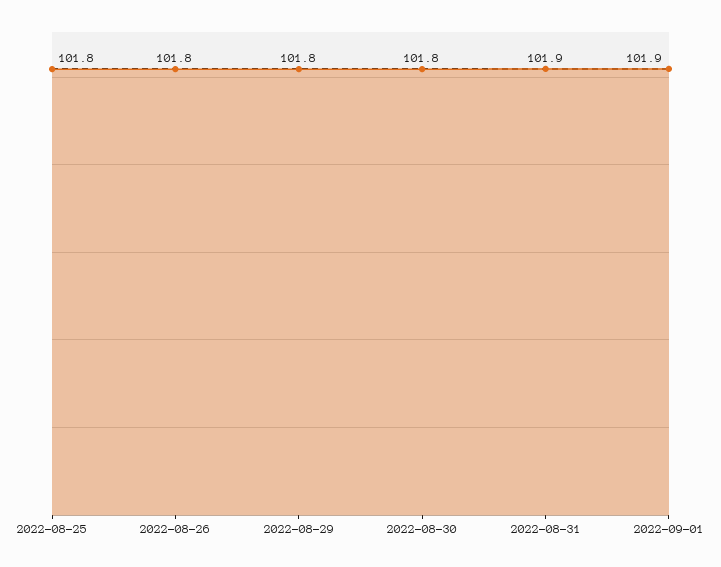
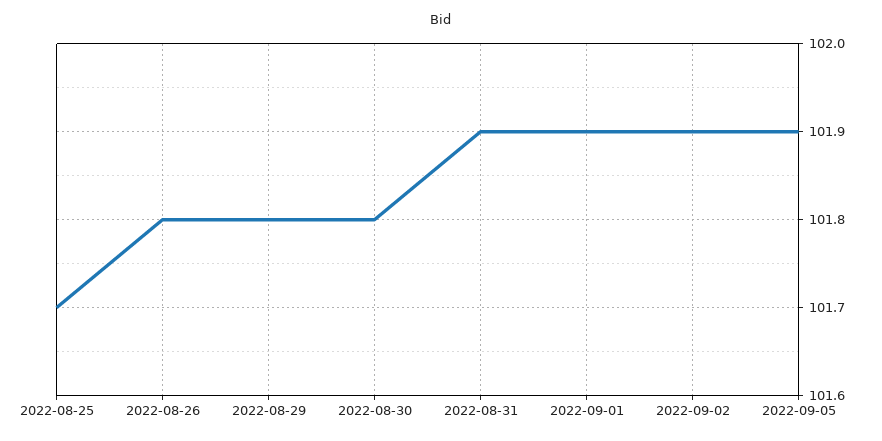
2022-08-25: 101.8 -> 101.7
2022-09-02: none -> 101.9
2022-09-05: none -> 101.9

